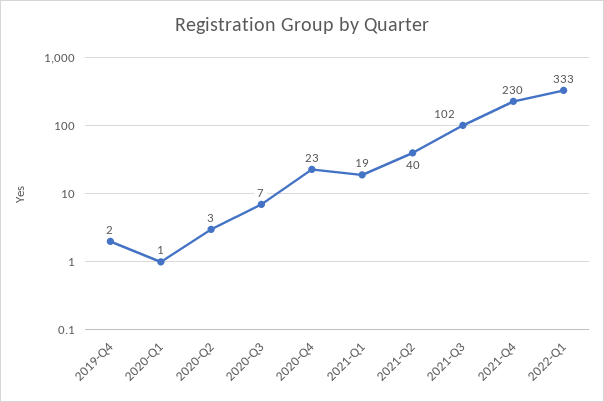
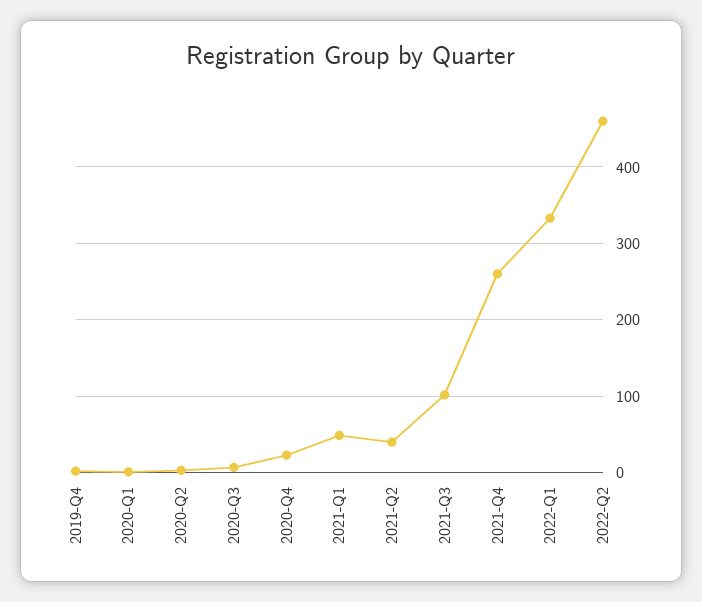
2021-Q1: 19 -> 50
2021-Q4: 230 -> 260
2022-Q2: none -> 460

